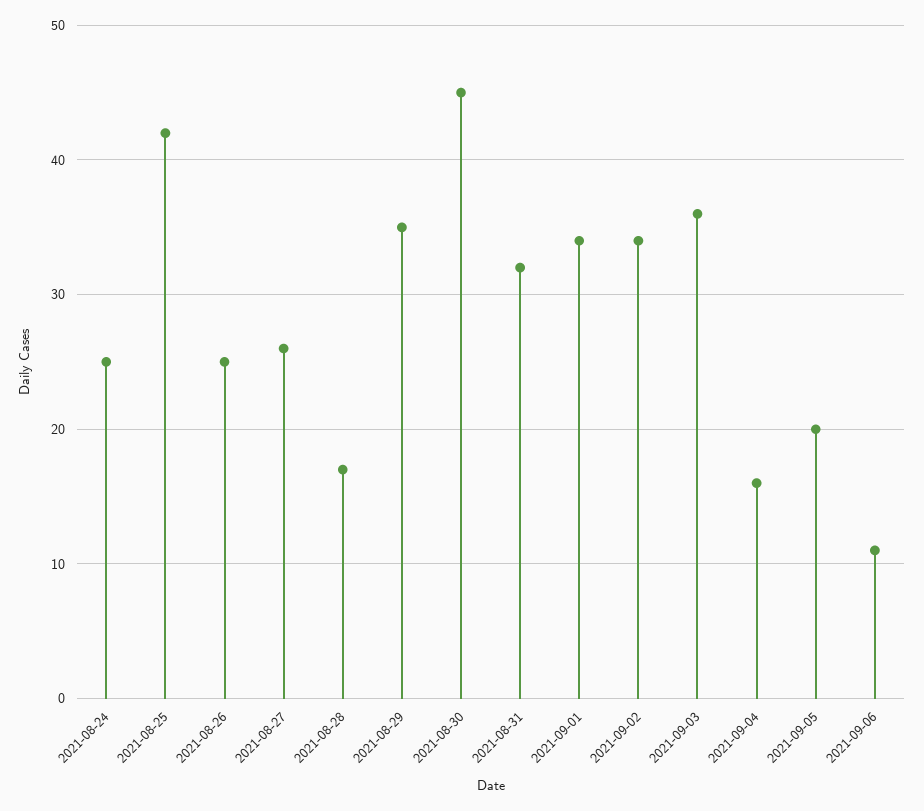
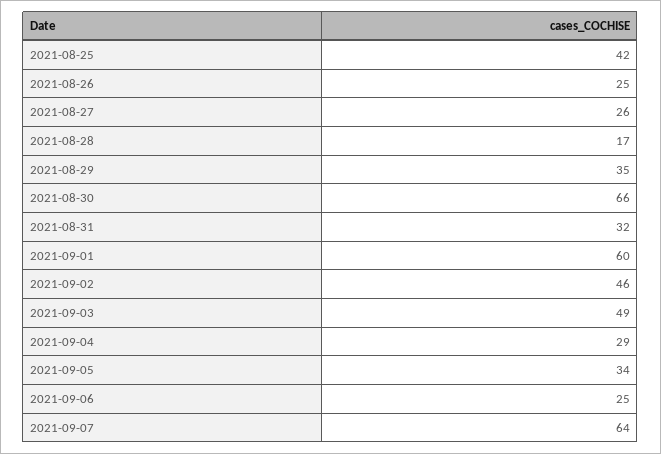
2021-08-24: 25 -> none
2021-08-30: 45 -> 66
2021-09-01: 34 -> 60
2021-09-02: 34 -> 46
2021-09-03: 36 -> 49
2021-09-04: 16 -> 29
2021-09-05: 20 -> 34
2021-09-06: 11 -> 25
2021-09-07: none -> 64

